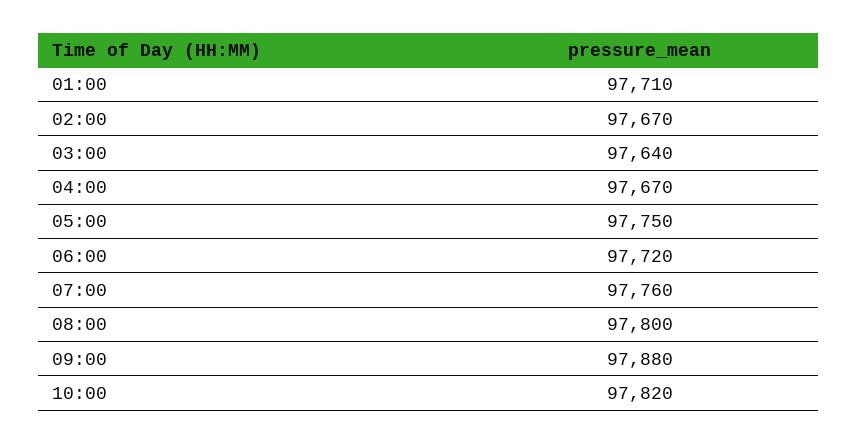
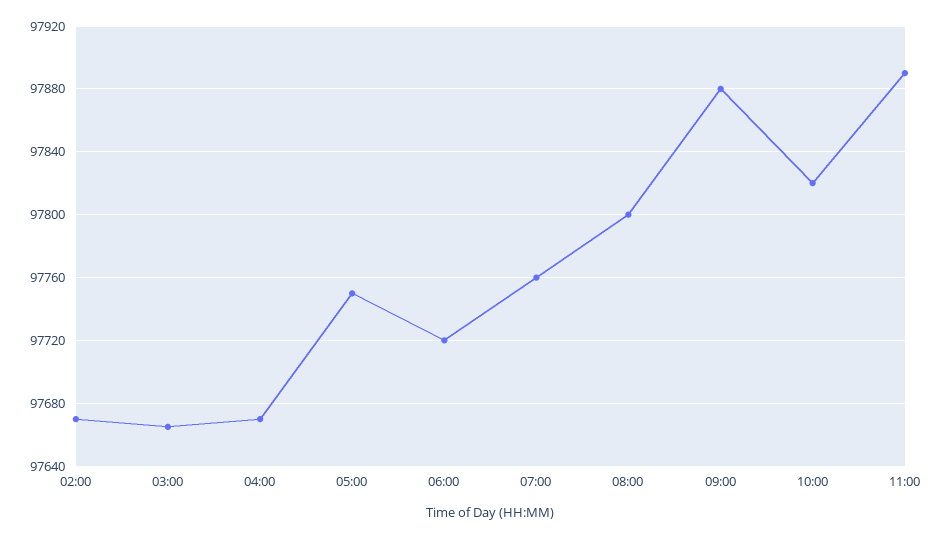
01:00: 97710 -> none
03:00: 97640 -> 97665
11:00: none -> 97890

